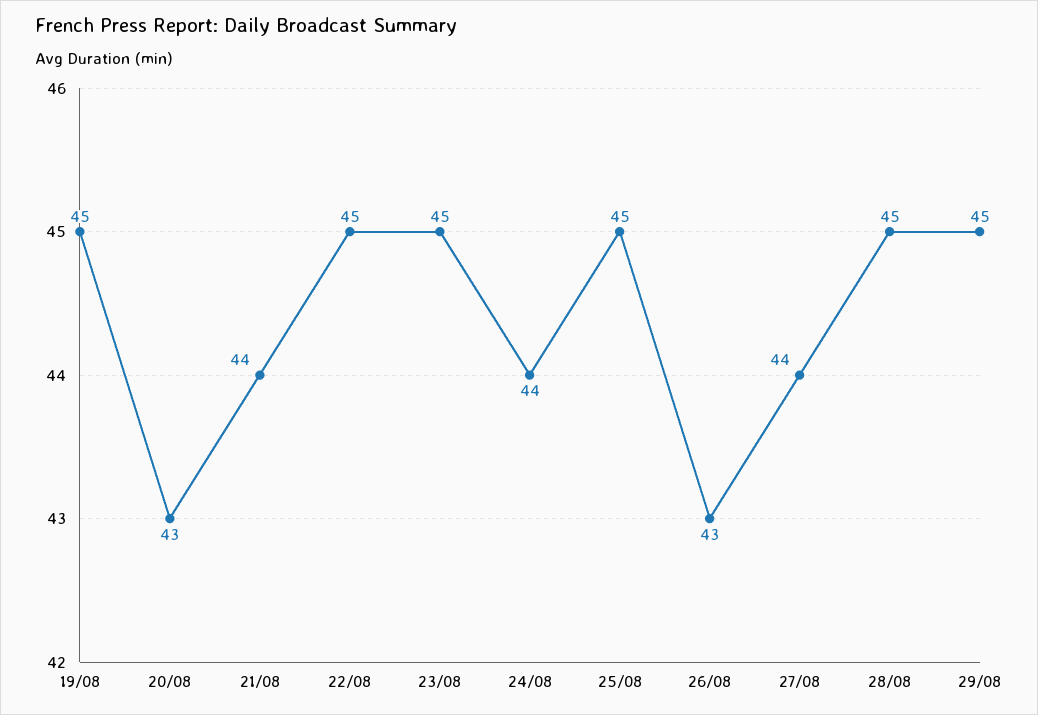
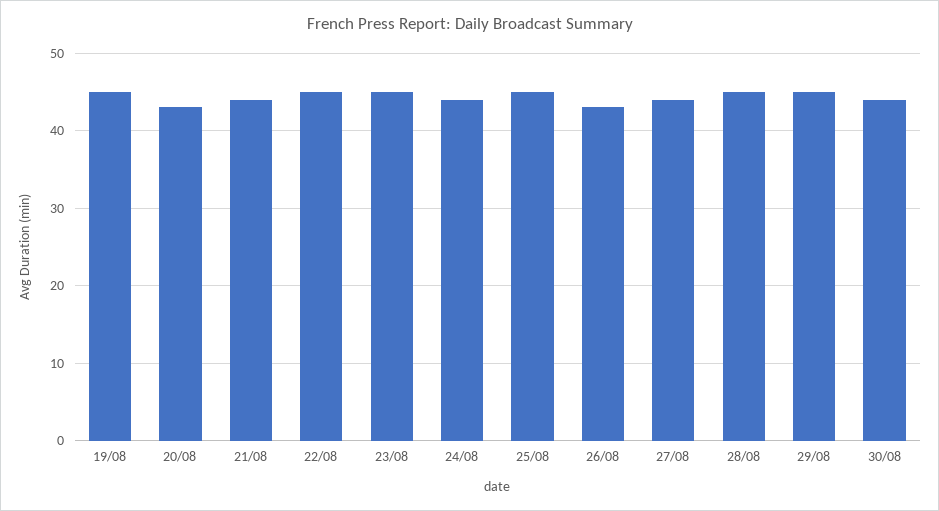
30/08: none -> 44

